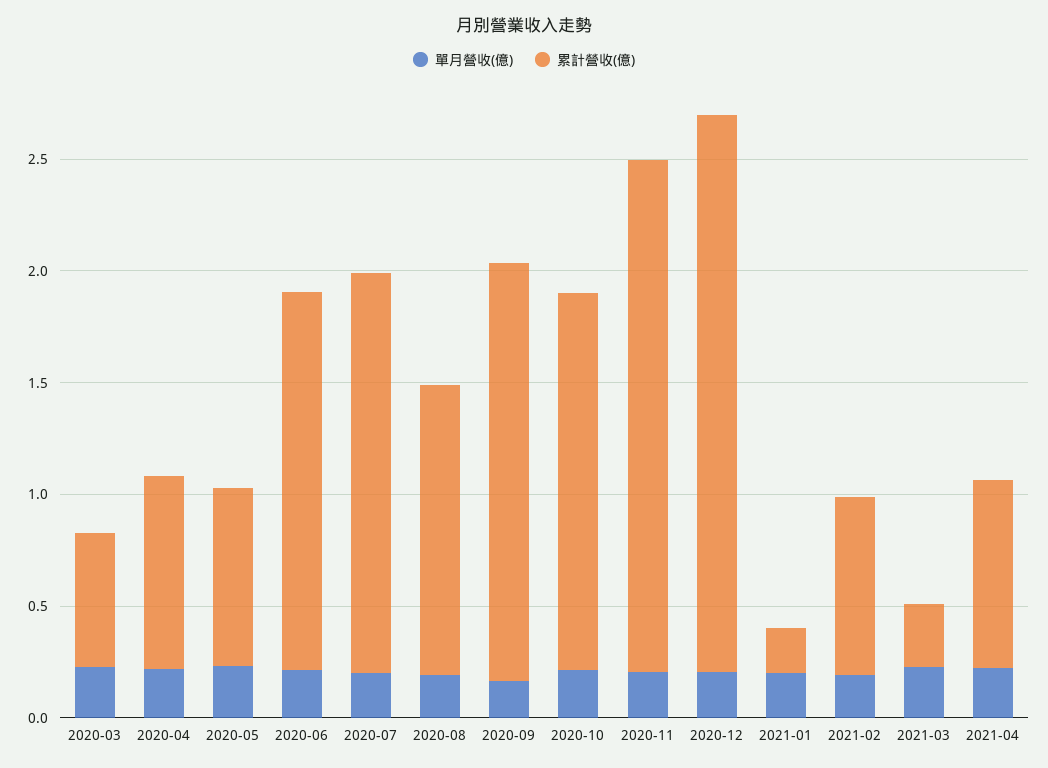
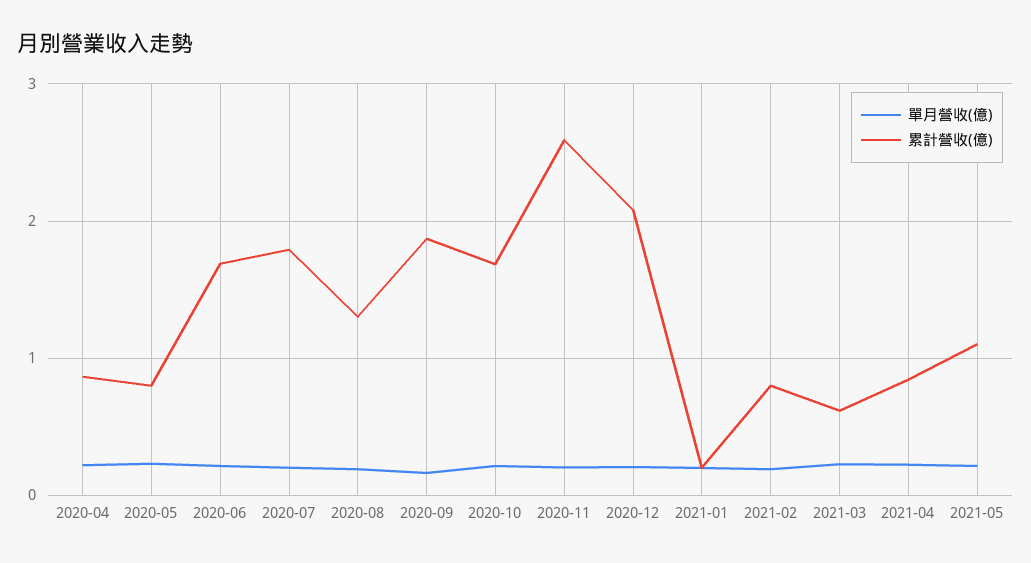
單月營收(億), 2020-03: 0.2 -> none
累計營收(億), 2020-03: 0.6 -> none
累計營收(億), 2020-11: 2.3 -> 2.6
累計營收(億), 2020-12: 2.5 -> 2.1
累計營收(億), 2021-03: 0.3 -> 0.6
單月營收(億), 2021-05: none -> 0.2
累計營收(億), 2021-05: none -> 1.1

